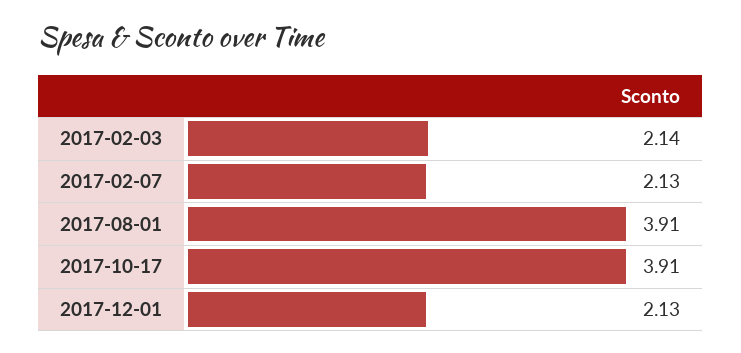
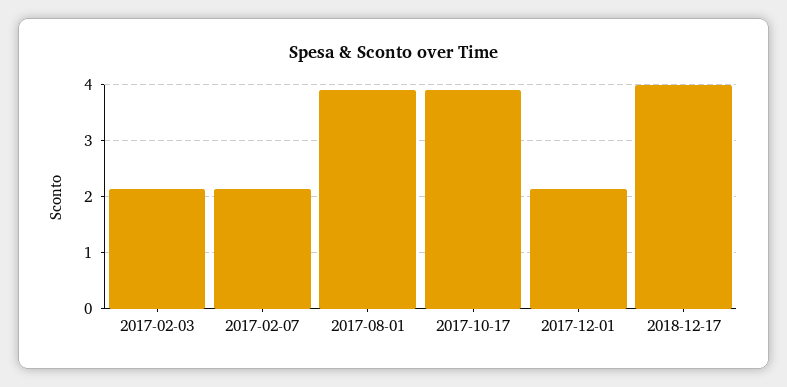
2018-12-17: none -> 4

